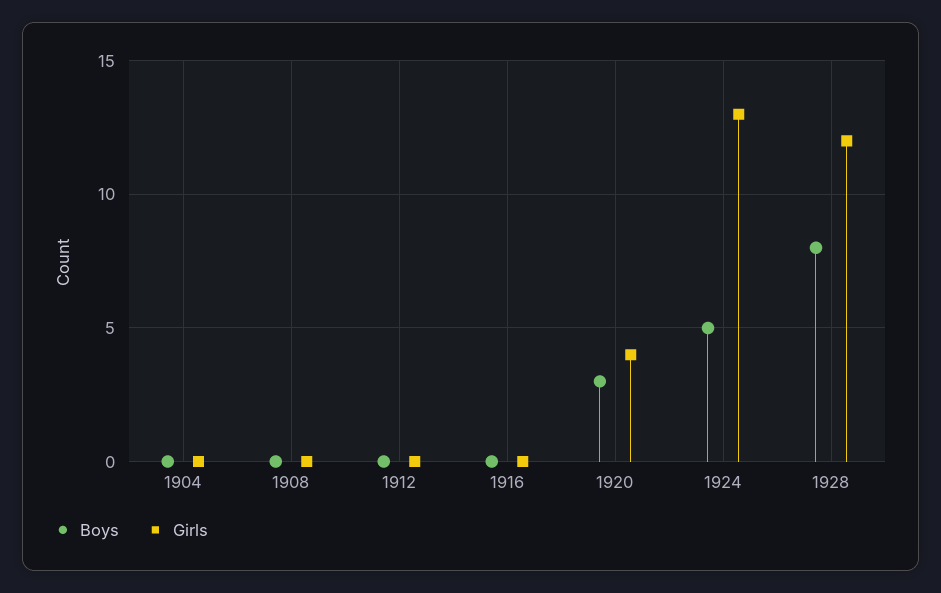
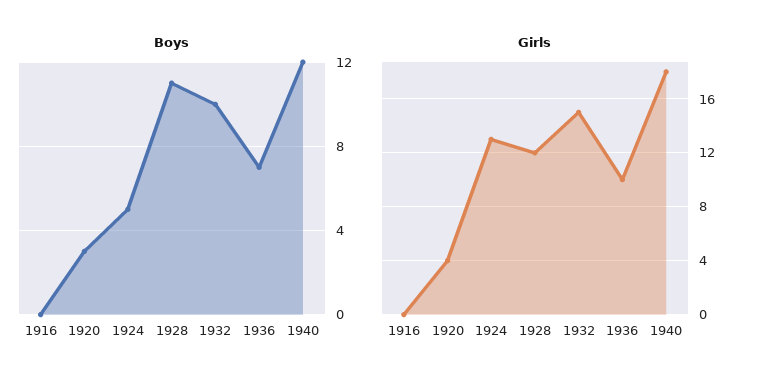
Boys, 1904: 0 -> none
Girls, 1904: 0 -> none
Boys, 1908: 0 -> none
Girls, 1908: 0 -> none
Boys, 1912: 0 -> none
Girls, 1912: 0 -> none
Boys, 1928: 8 -> 11
Boys, 1932: none -> 10
Boys, 1936: none -> 7
Boys, 1940: none -> 12
Girls, 1932: none -> 15
Girls, 1936: none -> 10
Girls, 1940: none -> 18

